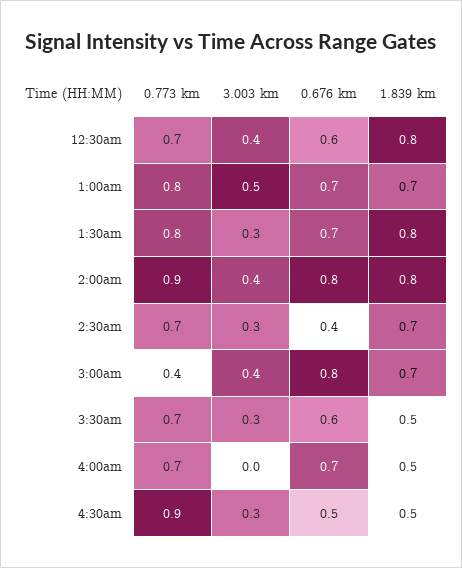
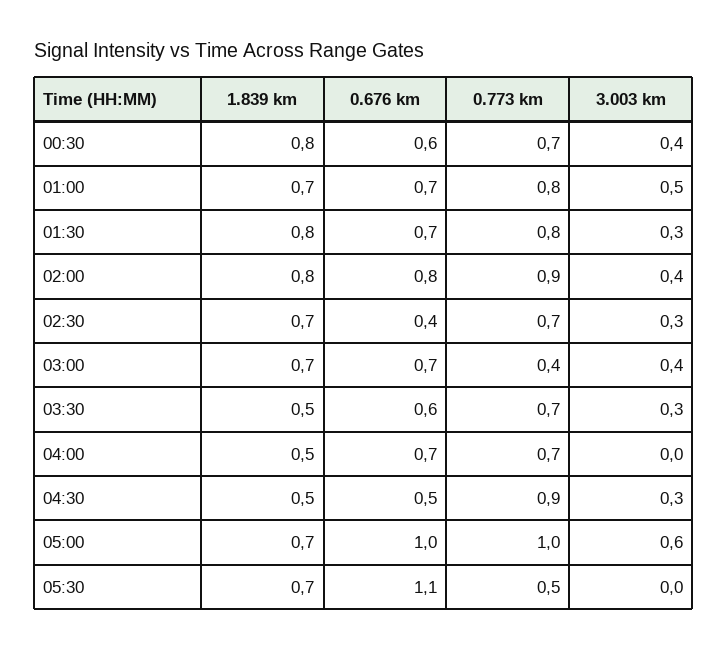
0.676 km, 3:00am: 0.8 -> 0.7
1.839 km, 05:00: none -> 0.7
0.676 km, 05:00: none -> 1
0.773 km, 05:00: none -> 1
3.003 km, 05:00: none -> 0.6
1.839 km, 05:30: none -> 0.7
0.676 km, 05:30: none -> 1.1
0.773 km, 05:30: none -> 0.5
3.003 km, 05:30: none -> 0

